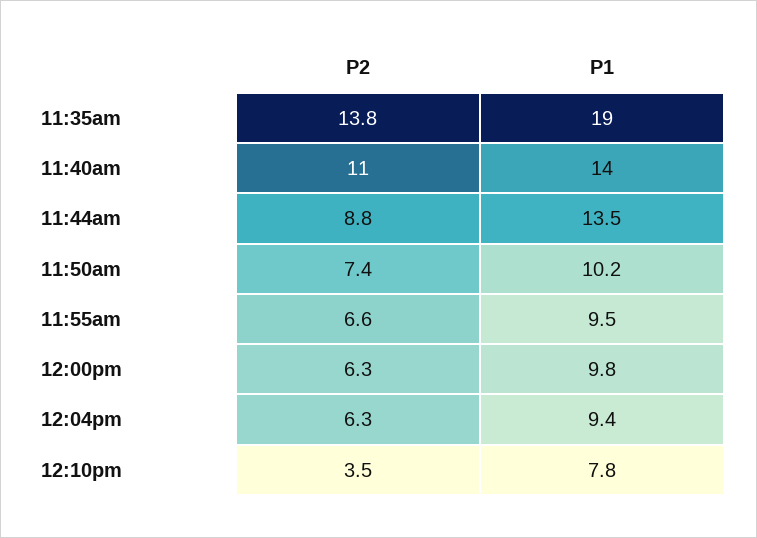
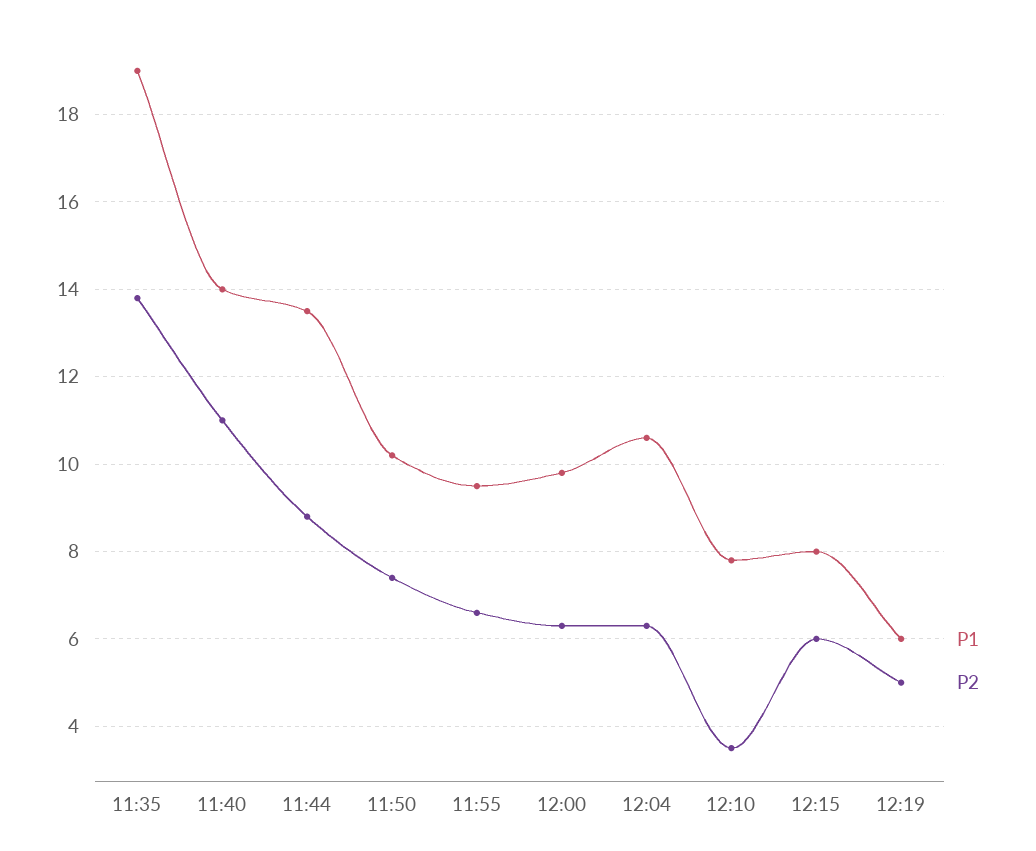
P1, 12:04pm: 9.4 -> 10.5
P1, 12:15: none -> 8
P2, 12:15: none -> 6
P1, 12:19: none -> 6
P2, 12:19: none -> 5

